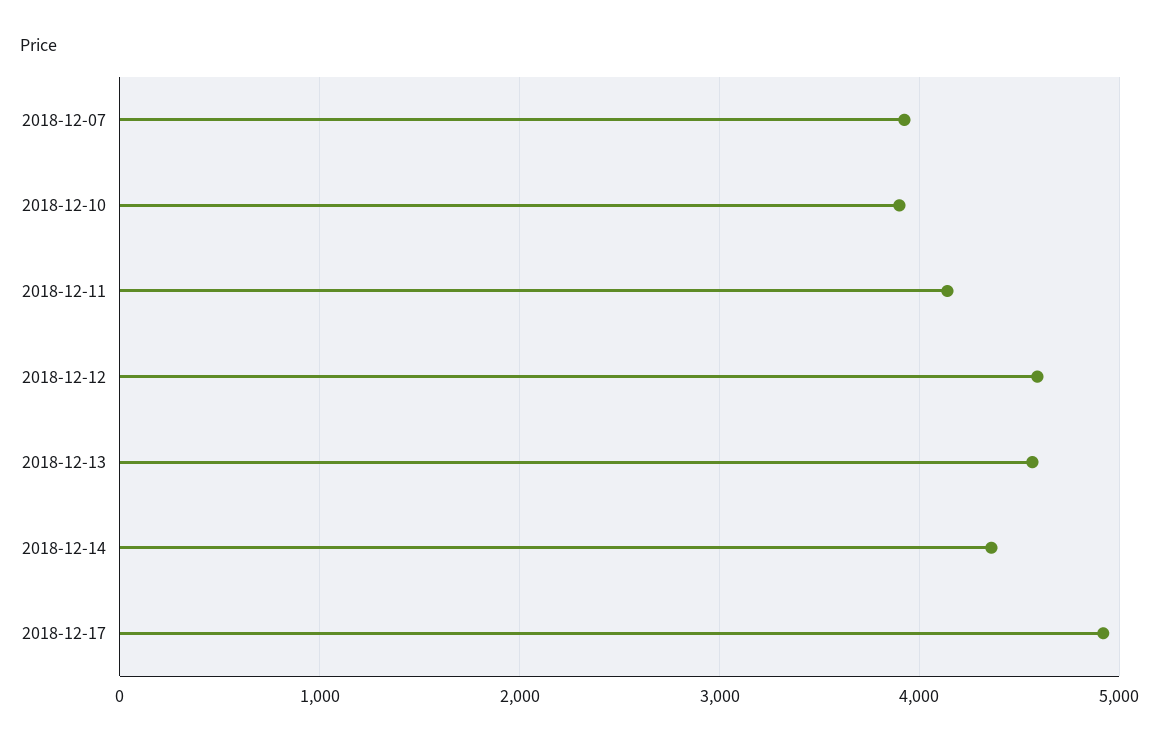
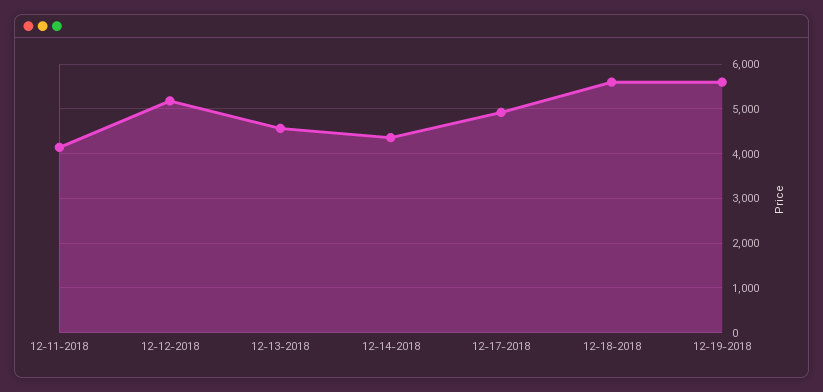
2018-12-07: 3900 -> none
2018-12-10: 3900 -> none
2018-12-12: 4600 -> 5200
12-18-2018: none -> 5600
12-19-2018: none -> 5600

